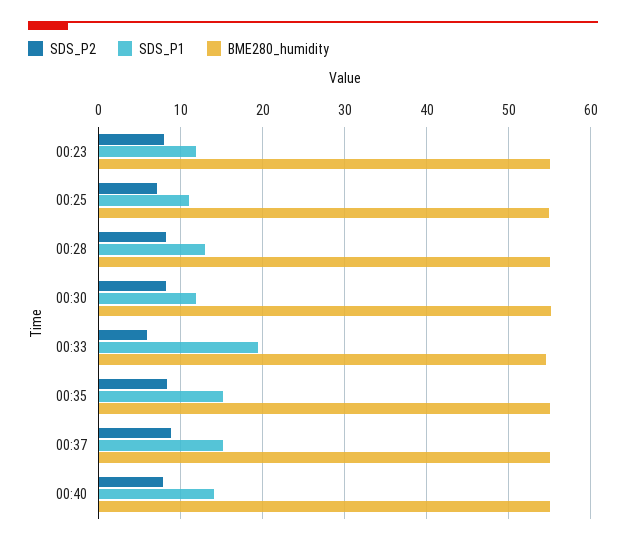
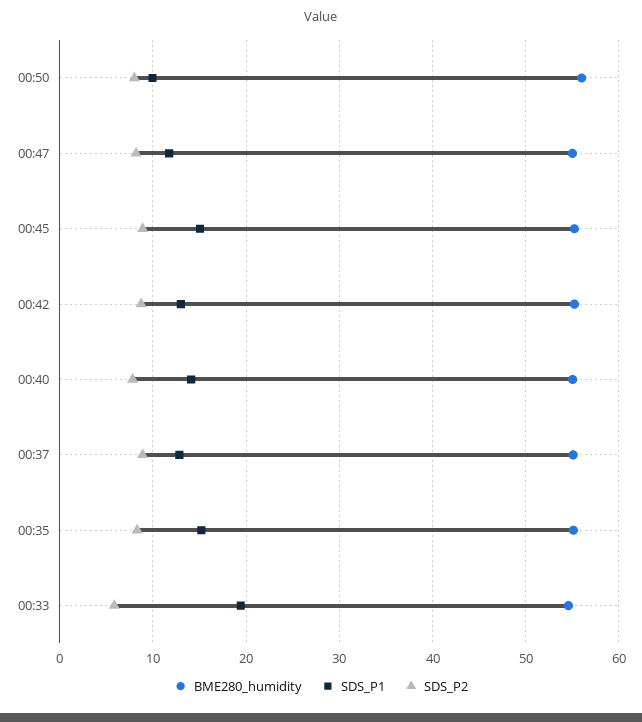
SDS_P2, 00:23: 8 -> none
SDS_P1, 00:23: 12 -> none
BME280_humidity, 00:23: 55 -> none
SDS_P2, 00:25: 7 -> none
SDS_P1, 00:25: 11 -> none
BME280_humidity, 00:25: 55 -> none
SDS_P2, 00:28: 8 -> none
SDS_P1, 00:28: 13 -> none
BME280_humidity, 00:28: 55 -> none
SDS_P2, 00:30: 8 -> none
SDS_P1, 00:30: 12 -> none
BME280_humidity, 00:30: 55 -> none
SDS_P1, 00:37: 15 -> 13
BME280_humidity, 00:50: none -> 56
SDS_P1, 00:50: none -> 10
SDS_P2, 00:50: none -> 8
BME280_humidity, 00:47: none -> 55
SDS_P1, 00:47: none -> 12
SDS_P2, 00:47: none -> 8
BME280_humidity, 00:45: none -> 55
SDS_P1, 00:45: none -> 15
SDS_P2, 00:45: none -> 9
BME280_humidity, 00:42: none -> 55
SDS_P1, 00:42: none -> 13
SDS_P2, 00:42: none -> 9

